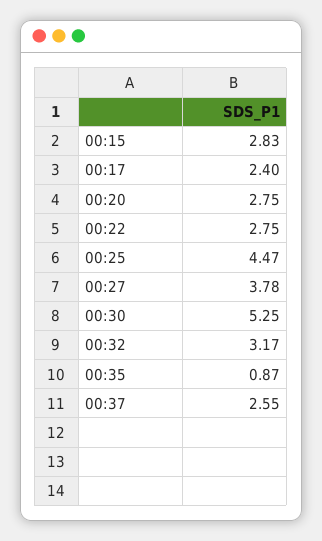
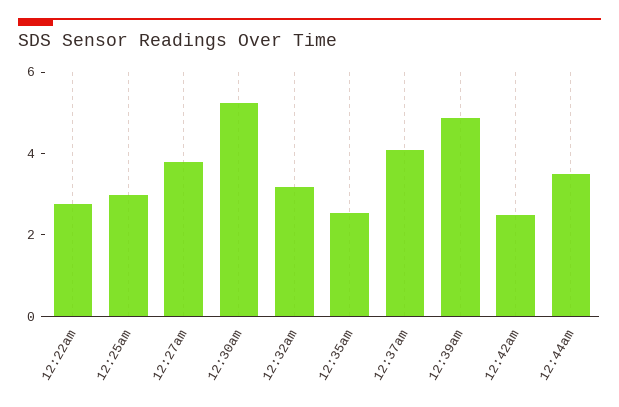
00:15: 2.83 -> none
00:17: 2.4 -> none
00:20: 2.75 -> none
00:25: 4.47 -> 3
00:35: 0.87 -> 2.5
00:37: 2.55 -> 4
12:39am: none -> 5
12:42am: none -> 2.5
12:44am: none -> 3.5

